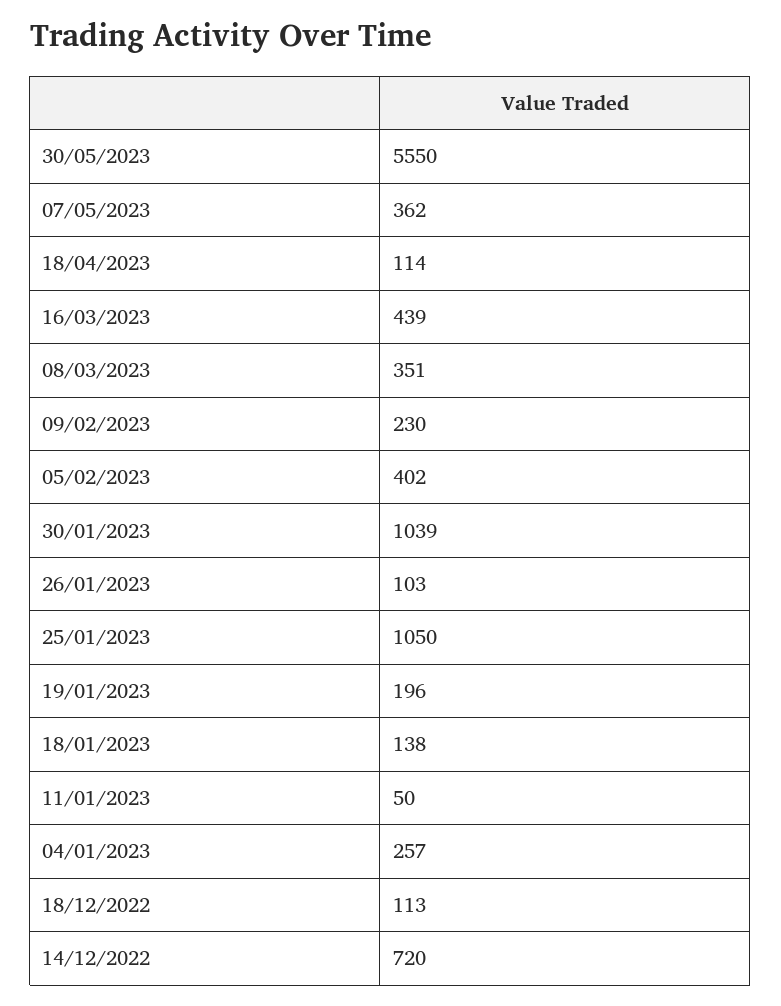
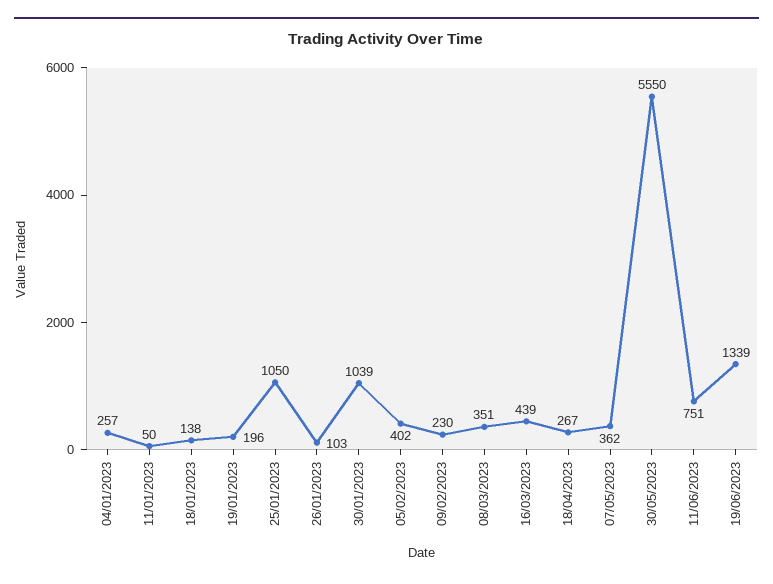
18/04/2023: 114 -> 267
18/12/2022: 113 -> none
14/12/2022: 720 -> none
11/06/2023: none -> 751
19/06/2023: none -> 1339

